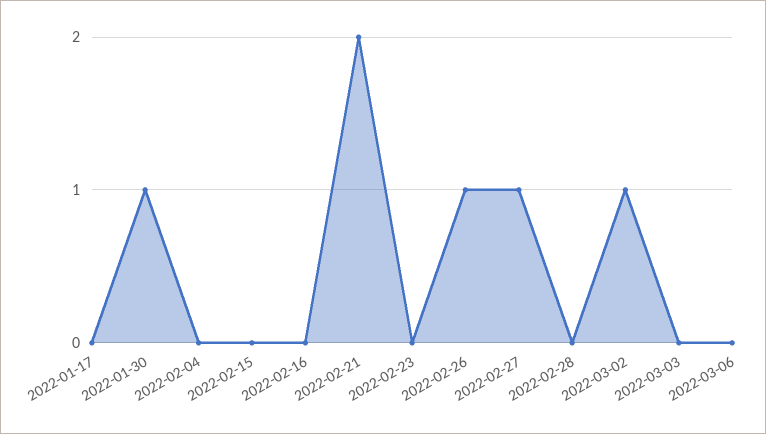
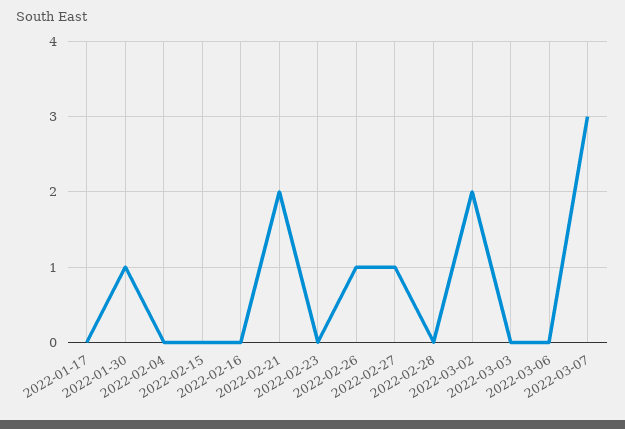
2022-03-02: 1 -> 2
2022-03-07: none -> 3

